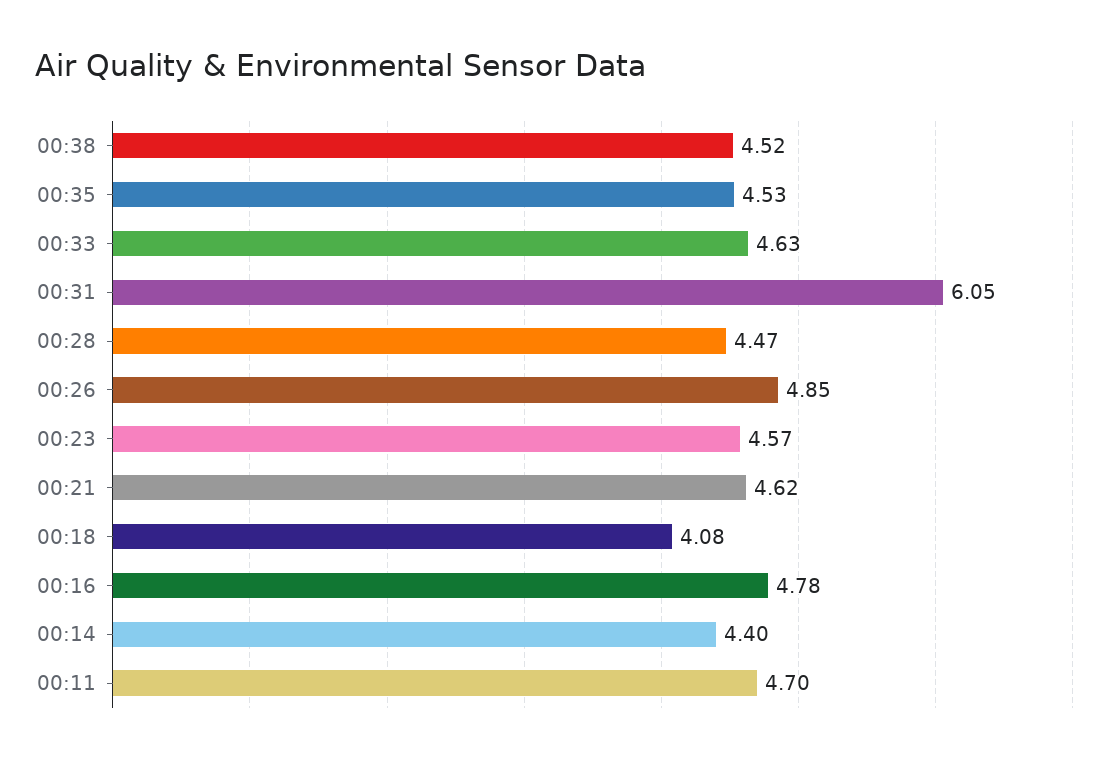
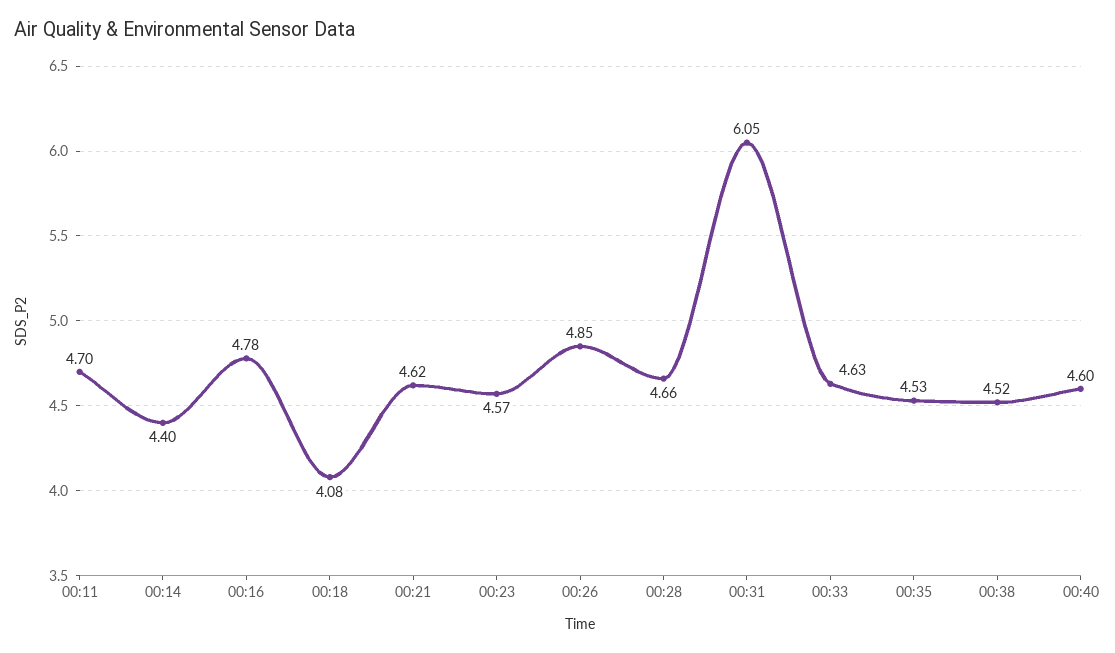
00:28: 4.47 -> 4.66
00:40: none -> 4.6

